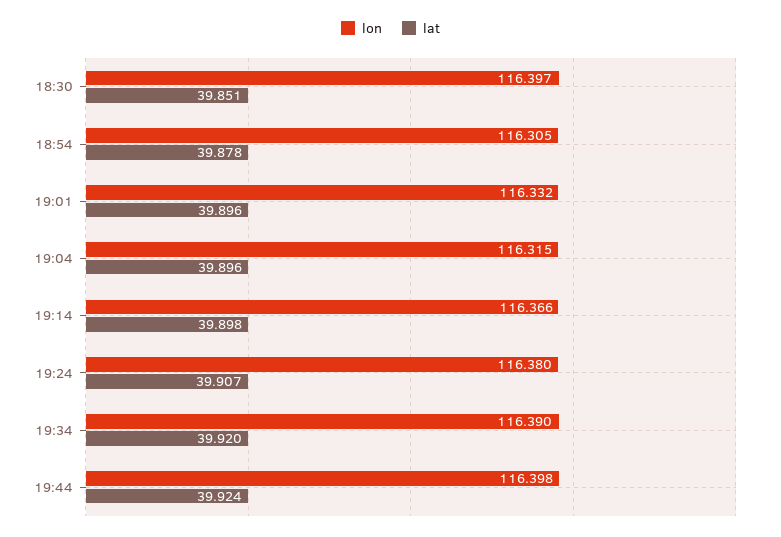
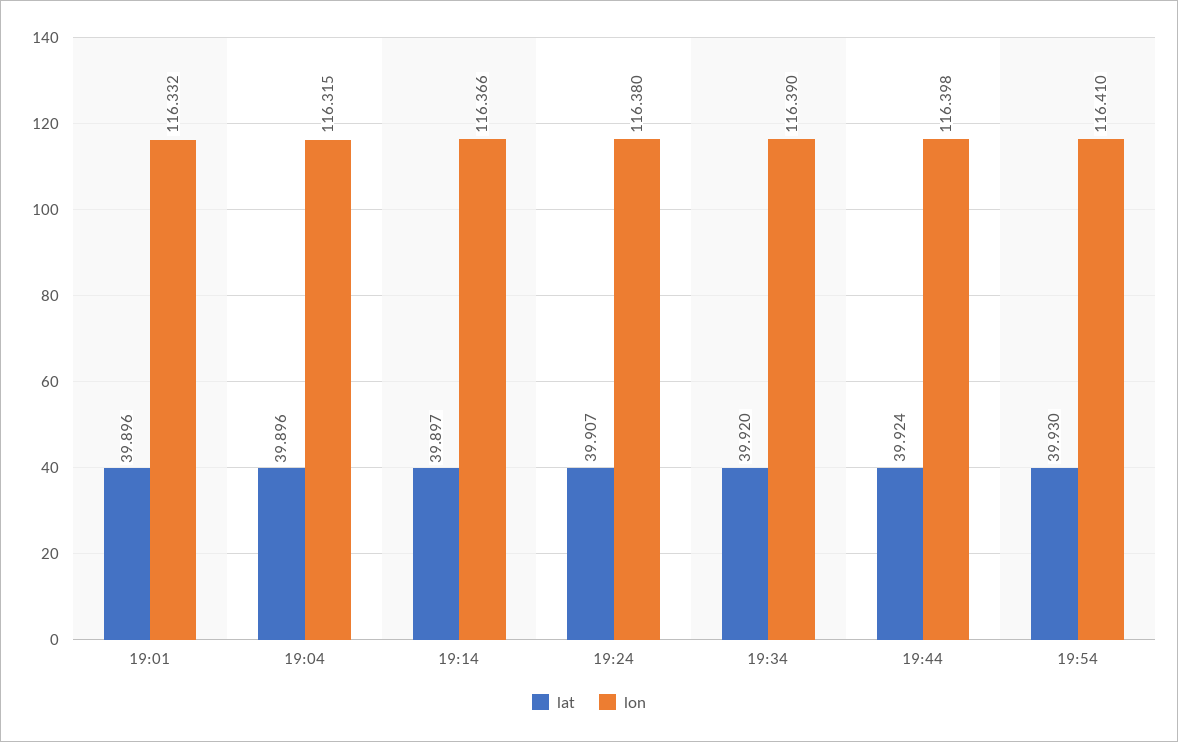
lon, 18:30: 116.397 -> none
lat, 18:30: 39.851 -> none
lon, 18:54: 116.305 -> none
lat, 18:54: 39.878 -> none
lat, 19:14: 39.898 -> 39.897
lat, 19:54: none -> 39.93
lon, 19:54: none -> 116.41

